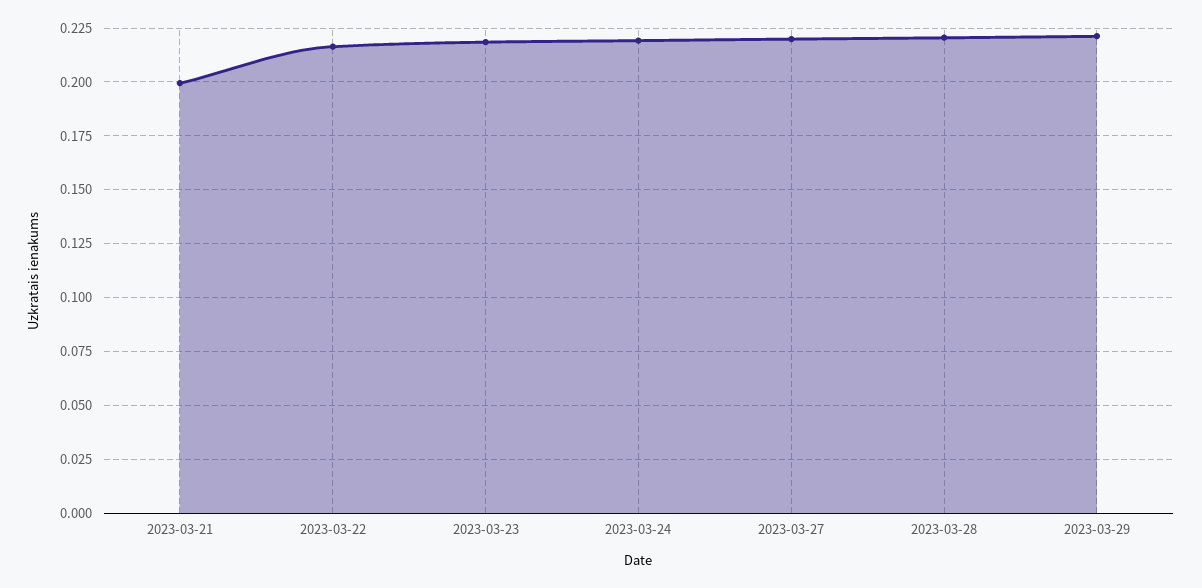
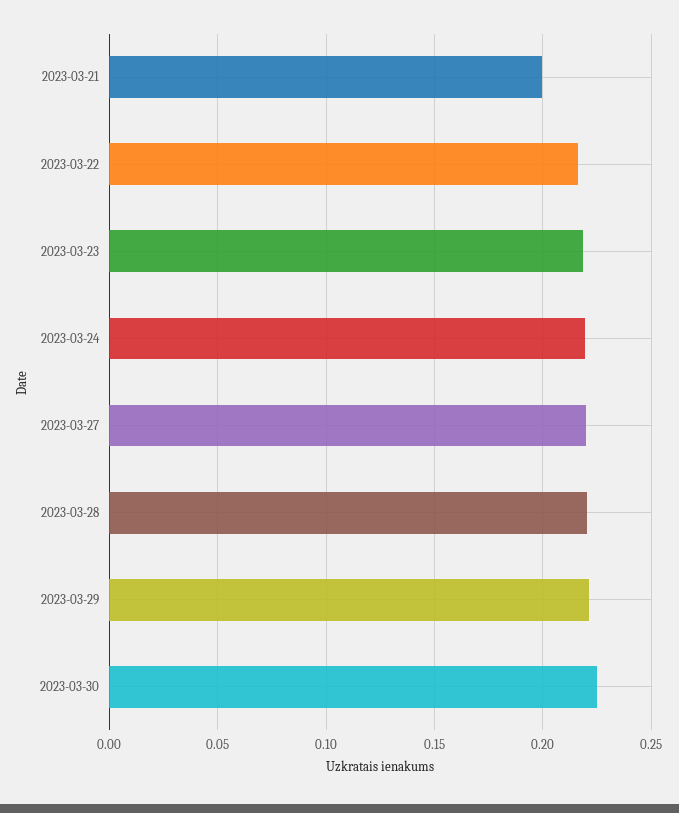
2023-03-30: none -> 0.225

